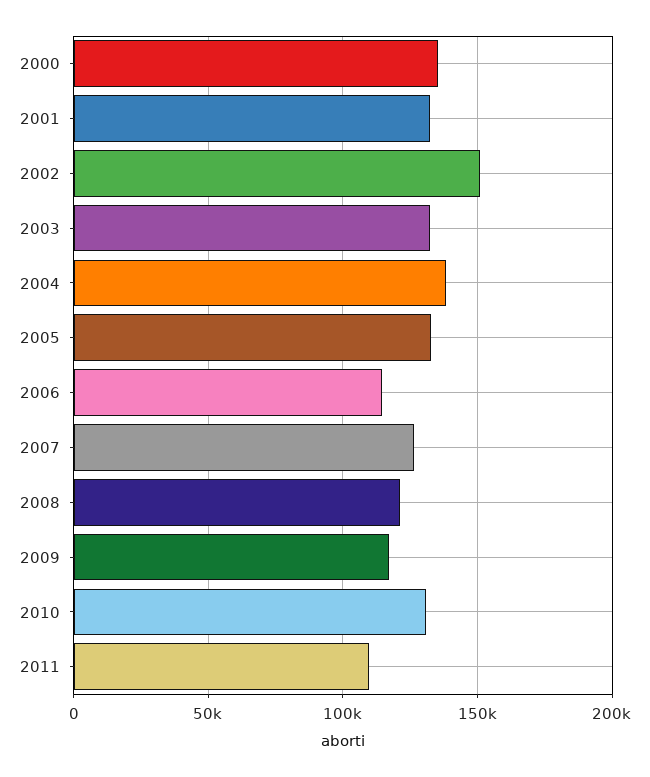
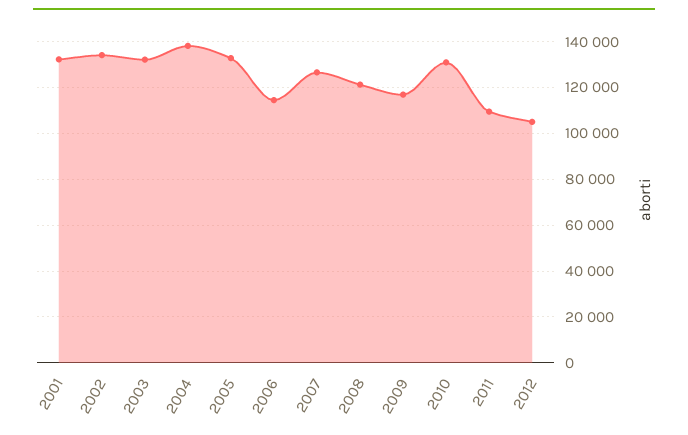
2000: 135000 -> none
2002: 150000 -> 135000
2012: none -> 105000

